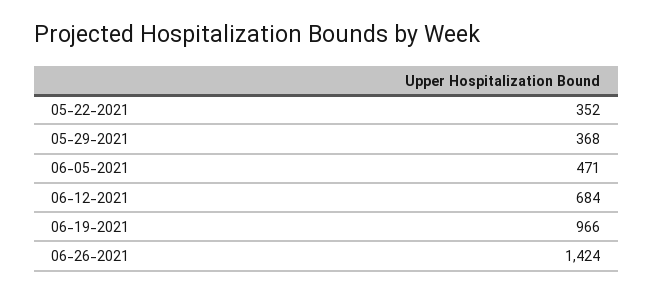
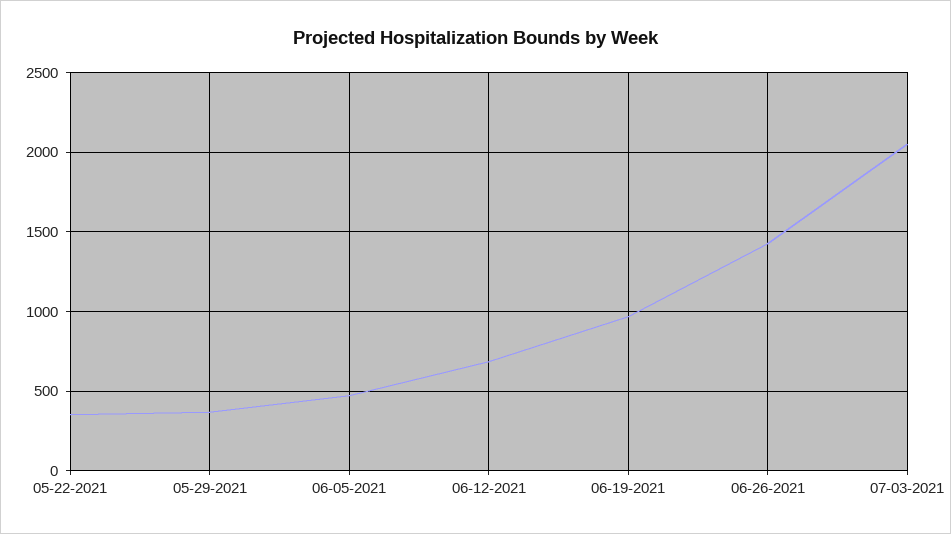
07-03-2021: none -> 2050

